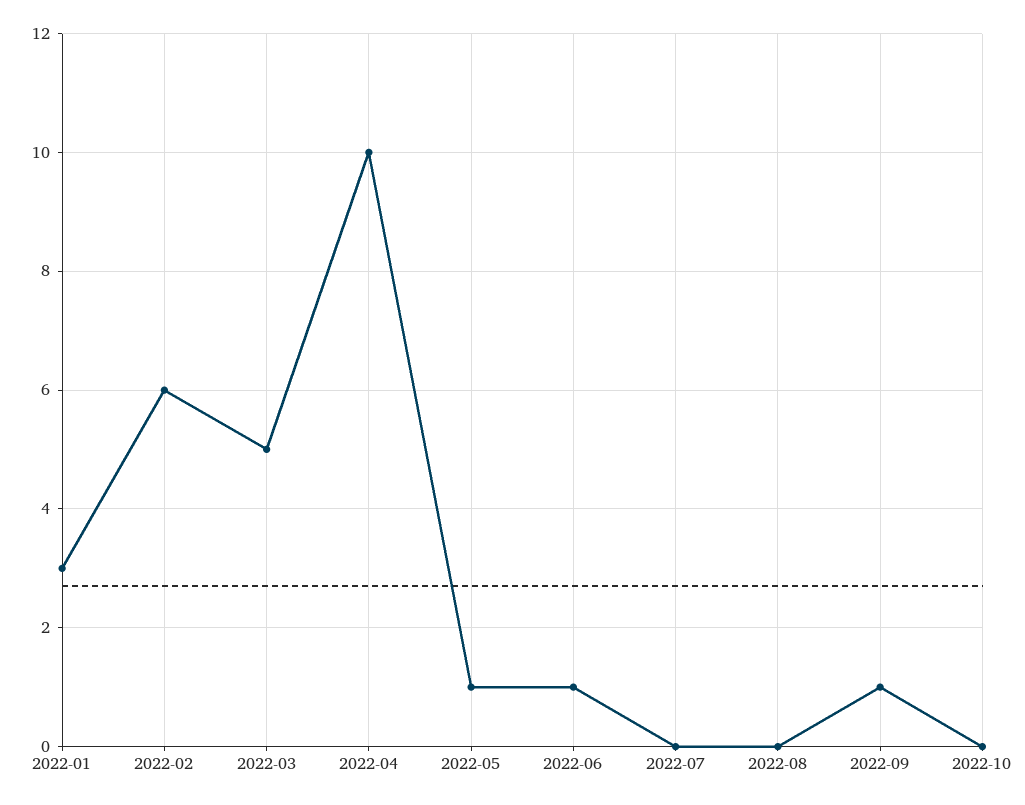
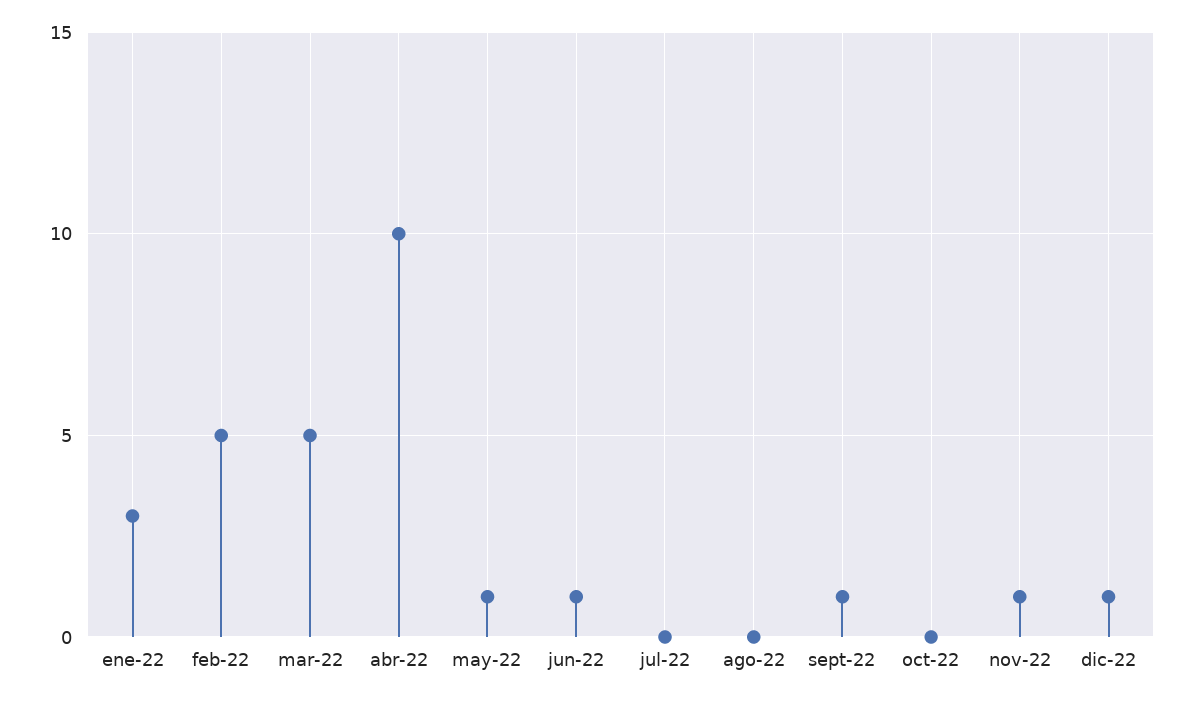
2022-02: 6 -> 5
nov-22: none -> 1
dic-22: none -> 1

